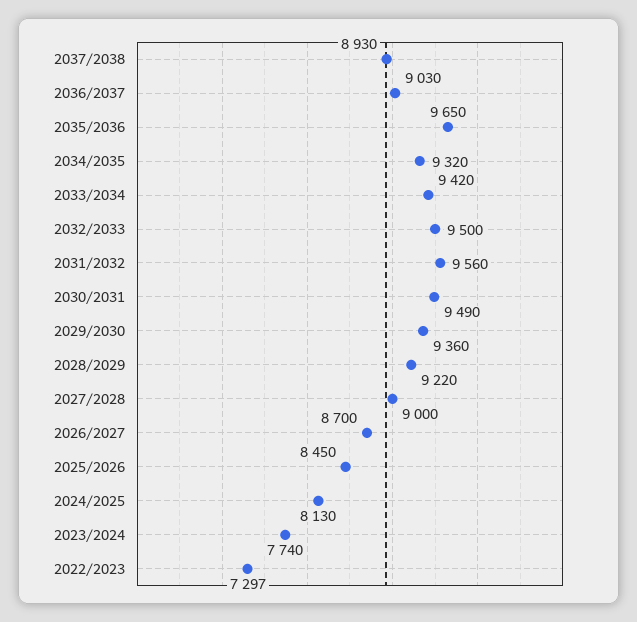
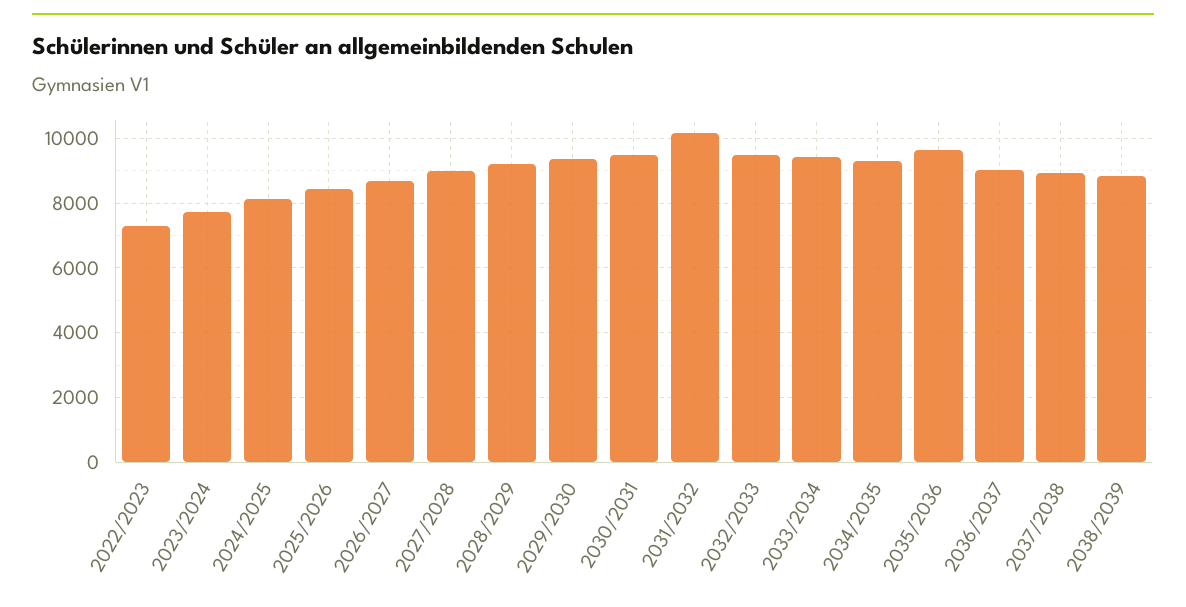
2031/2032: 9560 -> 10200
2038/2039: none -> 8800

